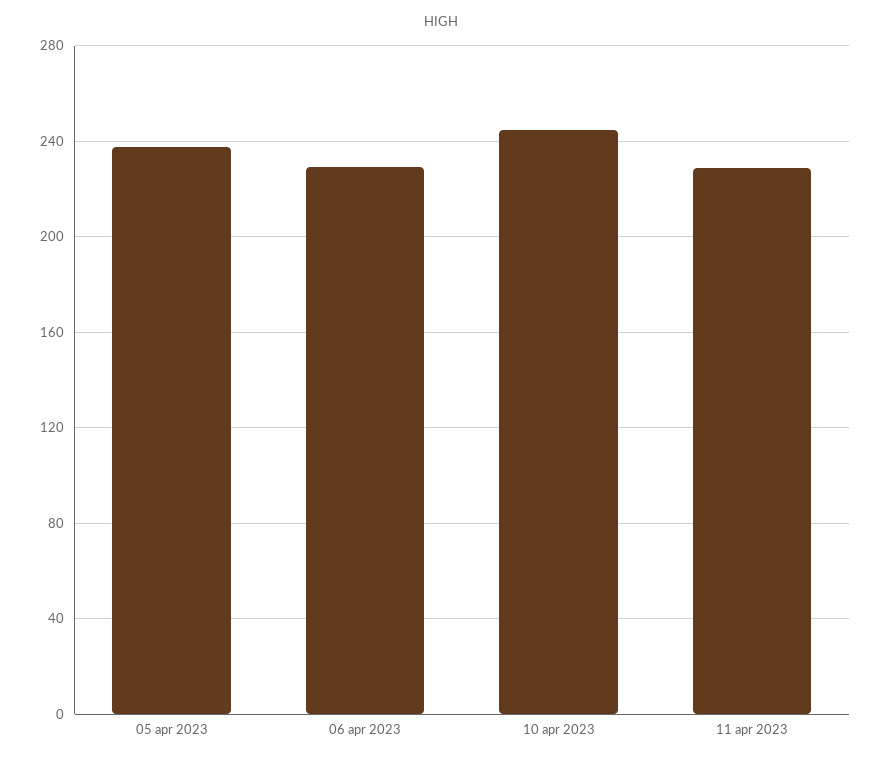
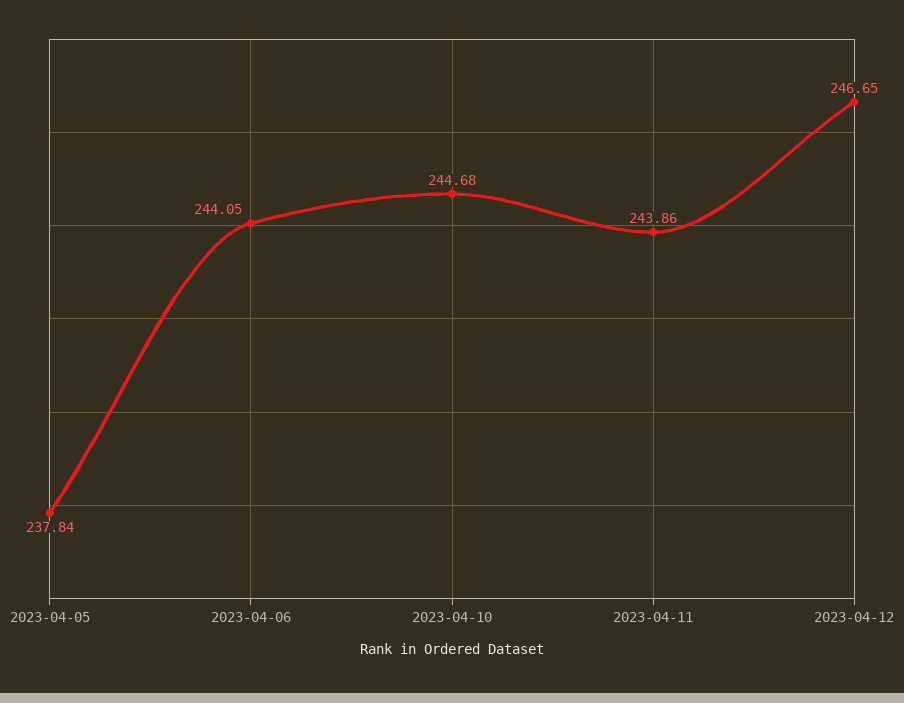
06 apr 2023: 230 -> 244.05
11 apr 2023: 230 -> 243.86
2023-04-12: none -> 246.65

